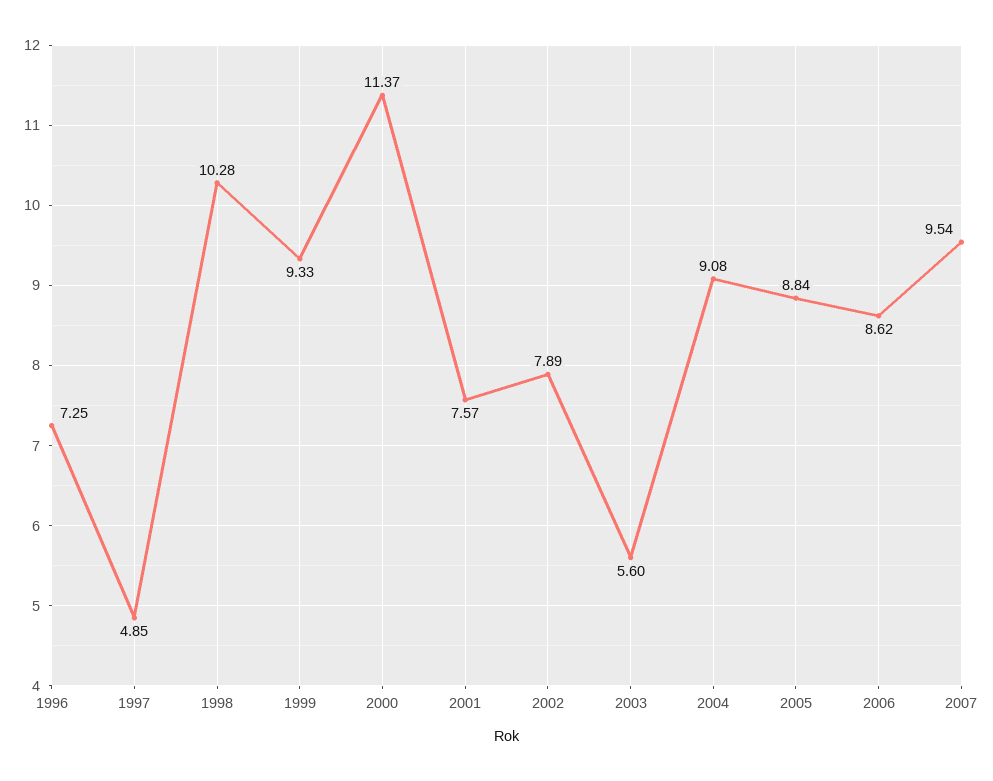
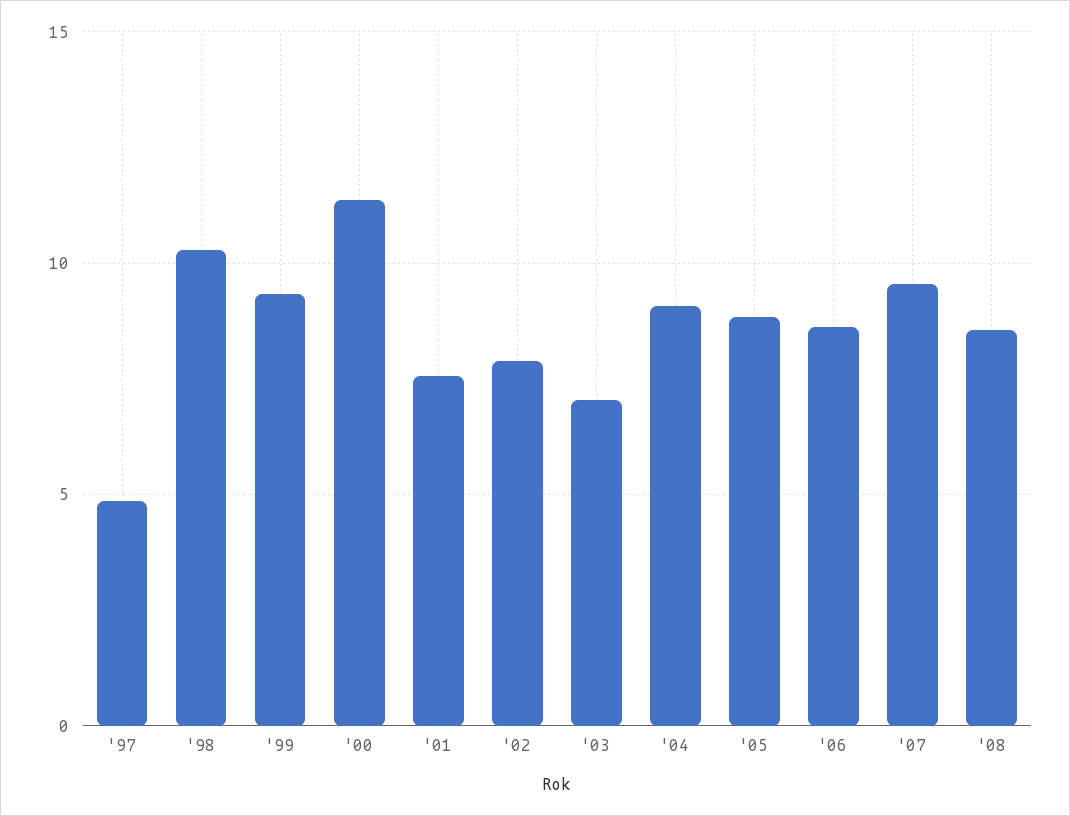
1996: 7.25 -> none
2003: 5.6 -> 7
'08: none -> 8.5

